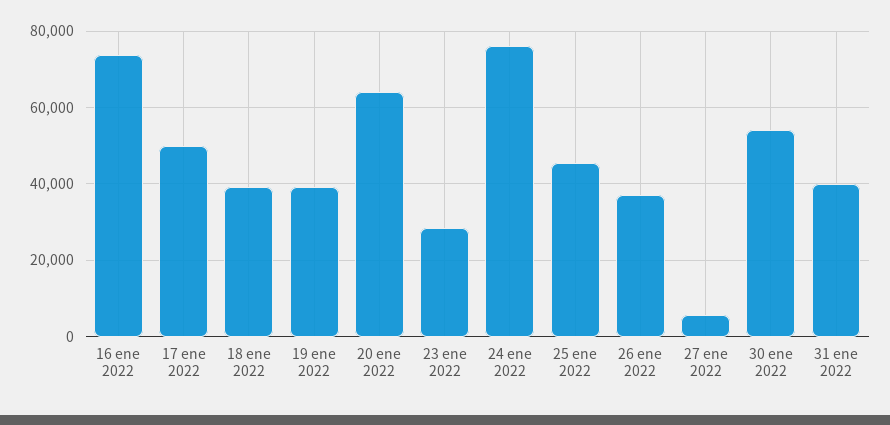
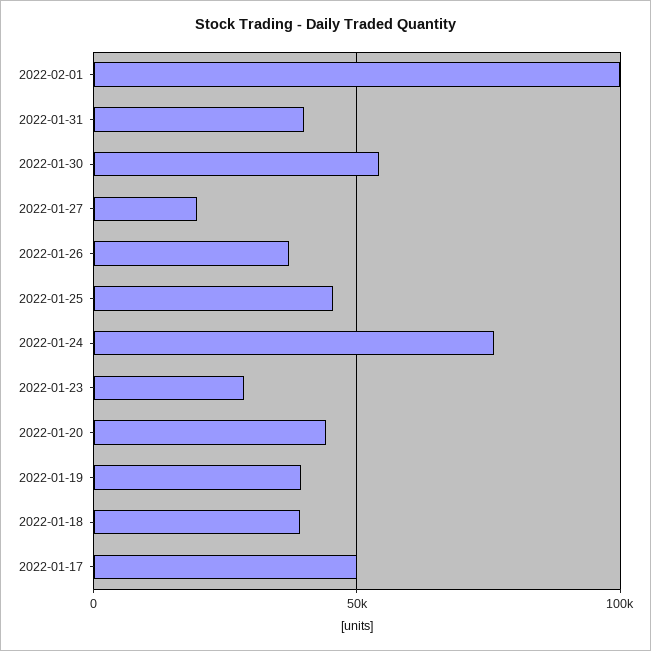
16 ene 2022: 74000 -> none
20 ene 2022: 64000 -> 45000
27 ene 2022: 6000 -> 20000
2022-02-01: none -> 100000

